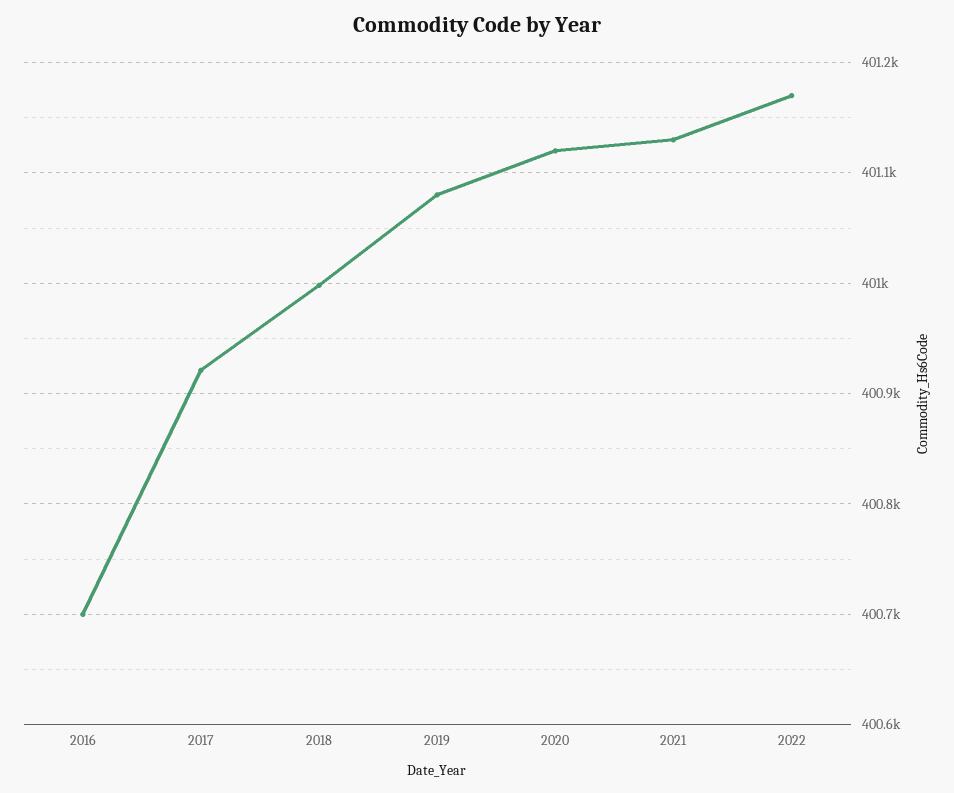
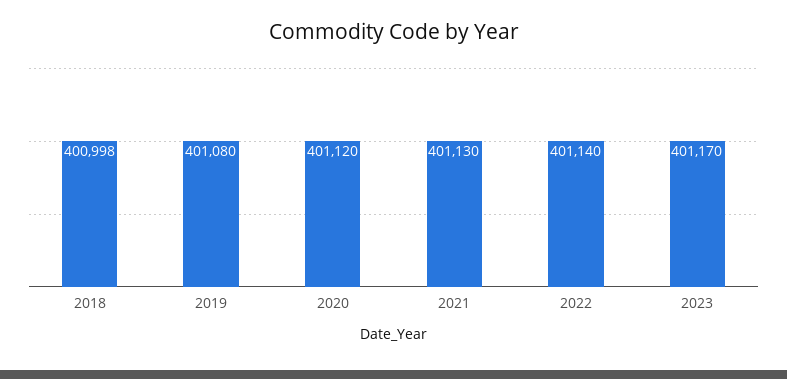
2016: 400700 -> none
2017: 400920 -> none
2022: 401170 -> 401140
2023: none -> 401170

